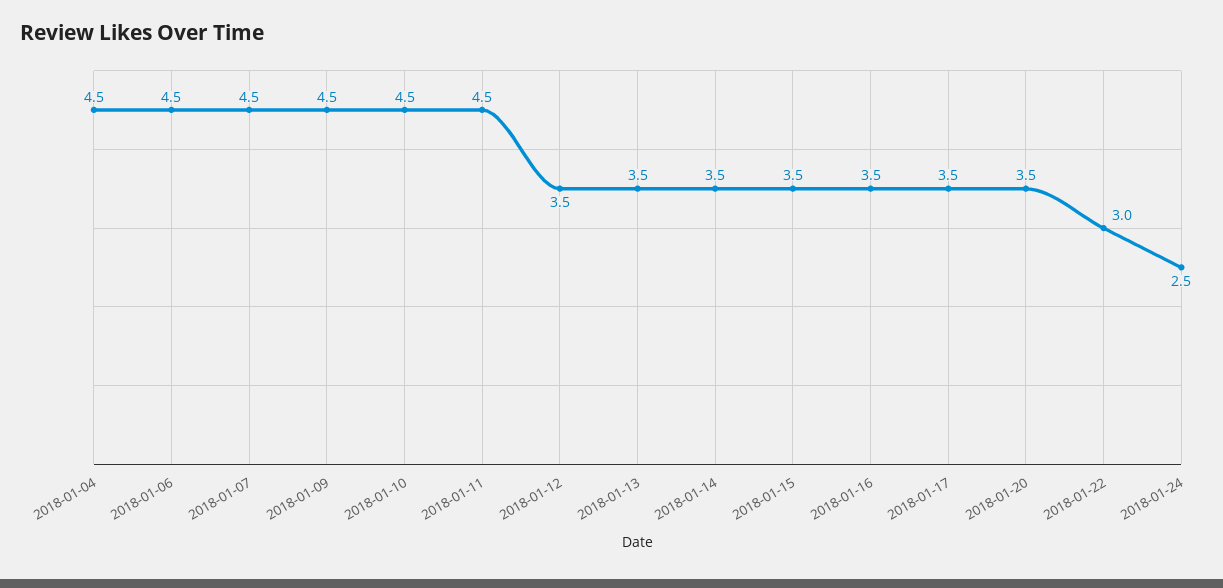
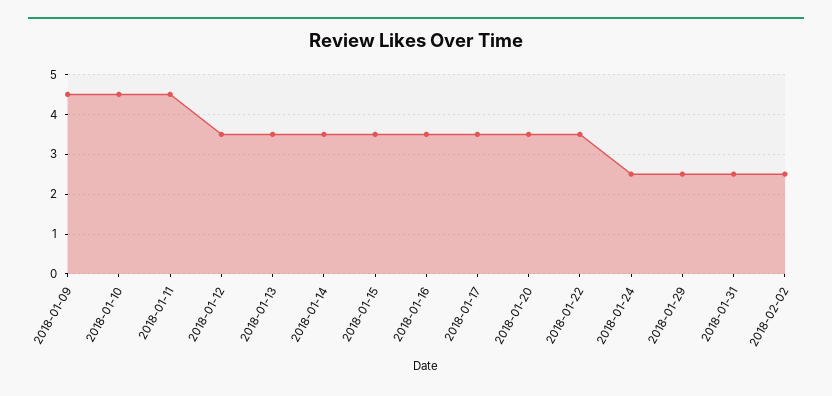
2018-01-04: 4.5 -> none
2018-01-06: 4.5 -> none
2018-01-07: 4.5 -> none
2018-01-22: 3 -> 3.5
2018-01-29: none -> 2.5
2018-01-31: none -> 2.5
2018-02-02: none -> 2.5

